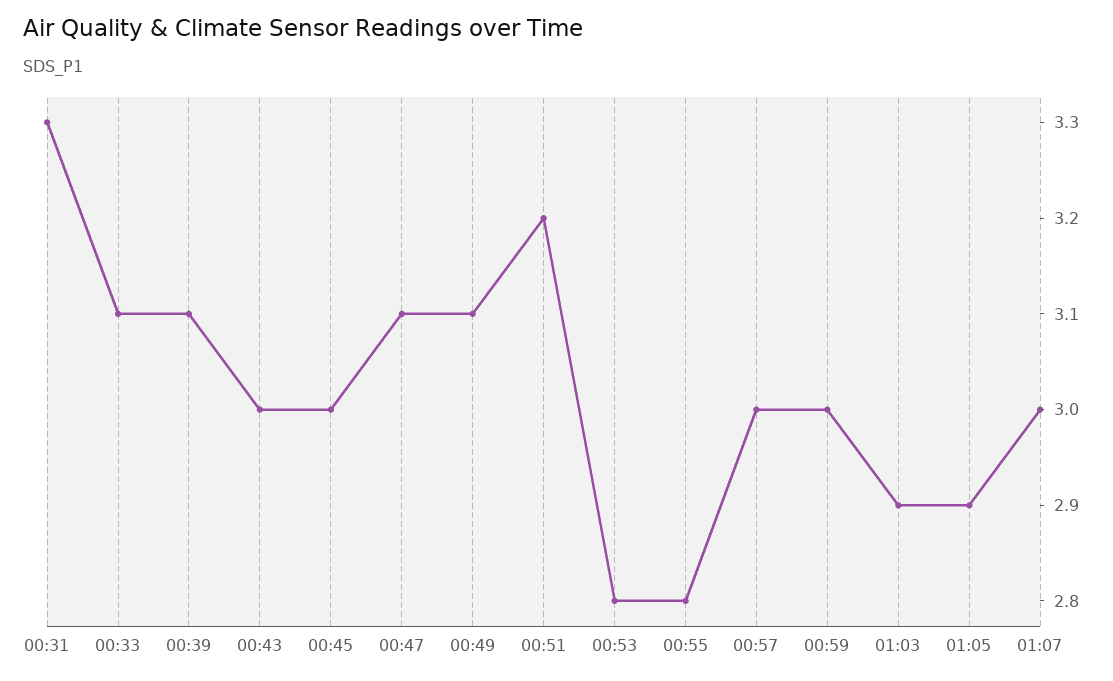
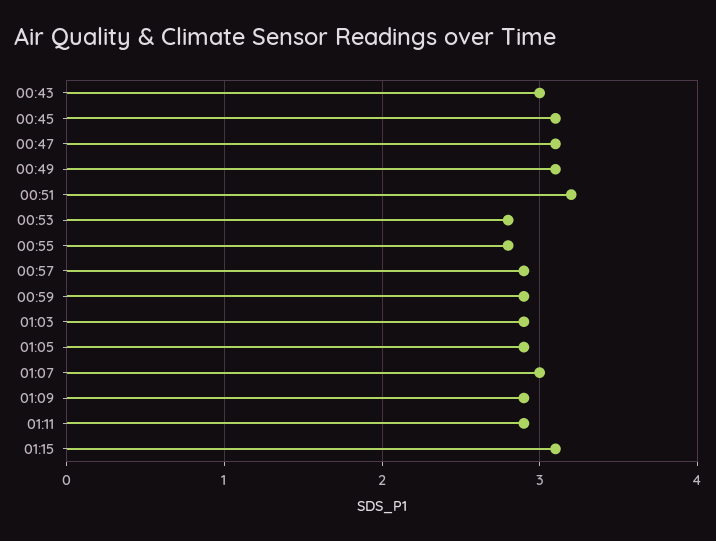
00:31: 3.3 -> none
00:33: 3.1 -> none
00:39: 3.1 -> none
00:45: 3 -> 3.1
00:57: 3 -> 2.9
00:59: 3 -> 2.9
01:09: none -> 2.9
01:11: none -> 2.9
01:15: none -> 3.1

